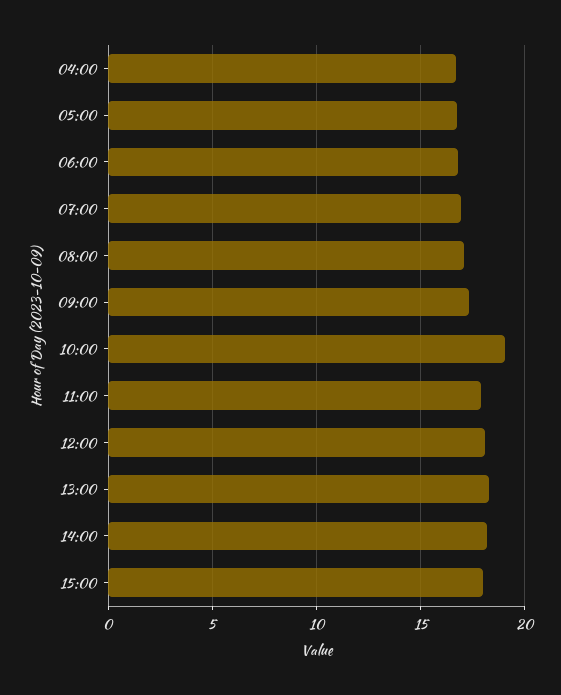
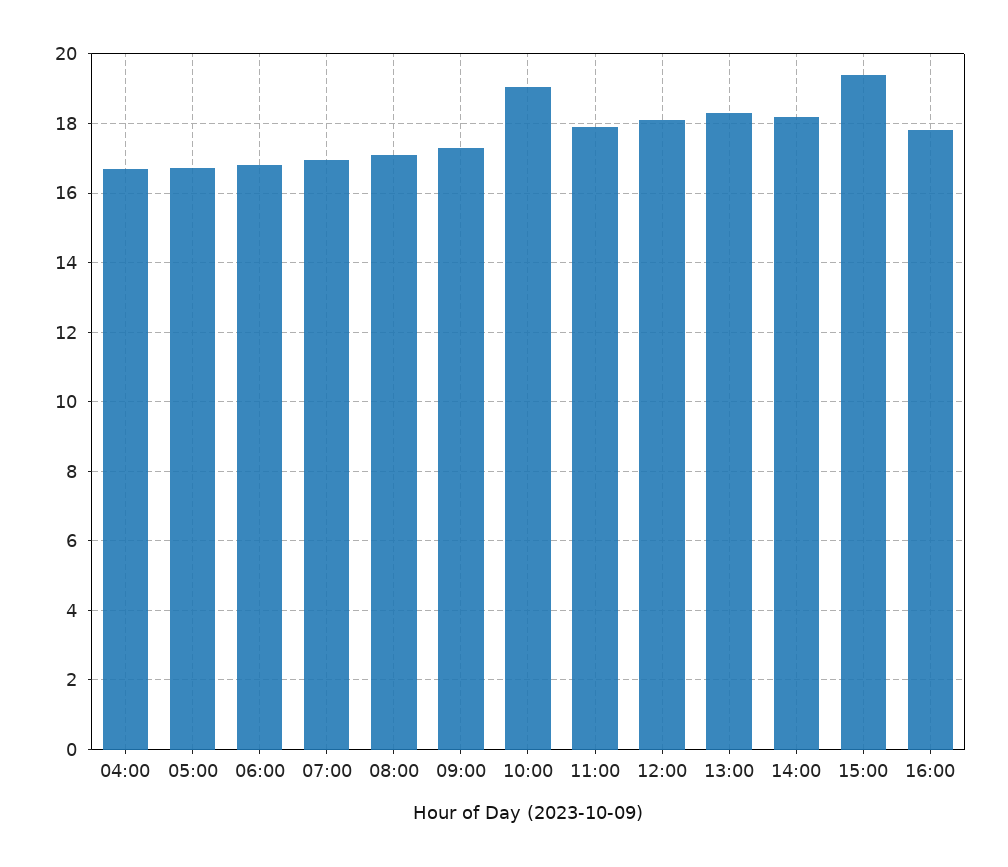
15:00: 18 -> 19.4
16:00: none -> 17.8

